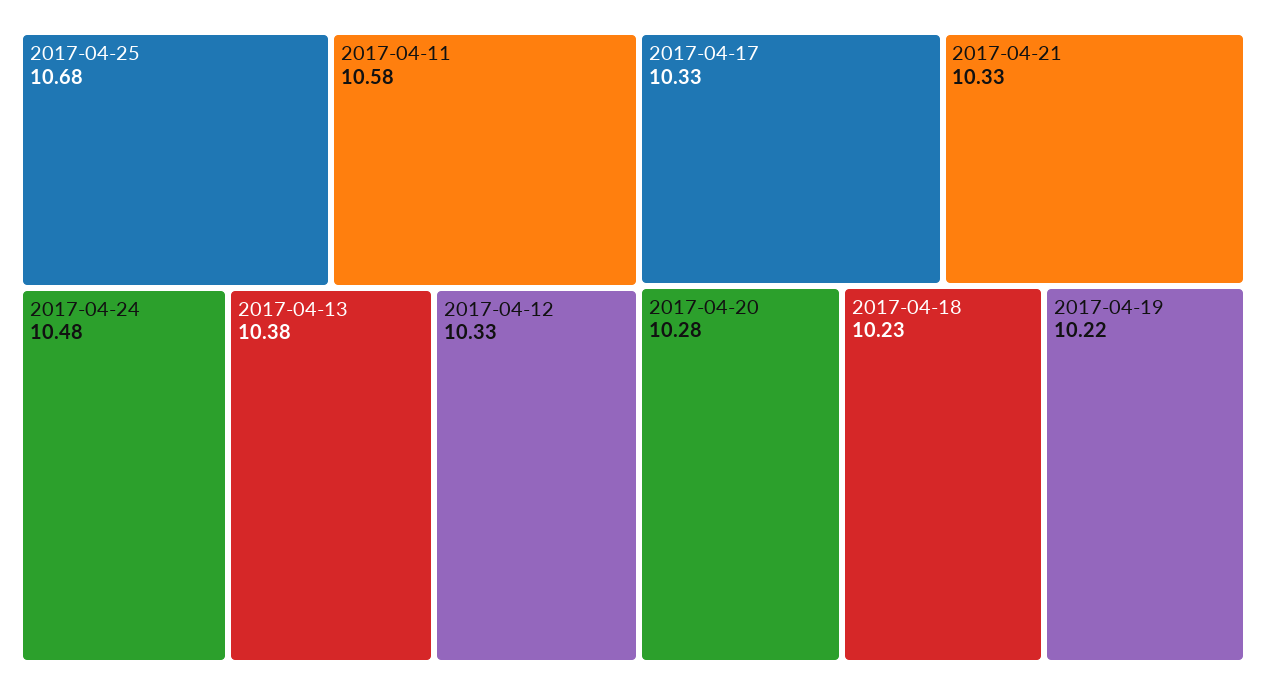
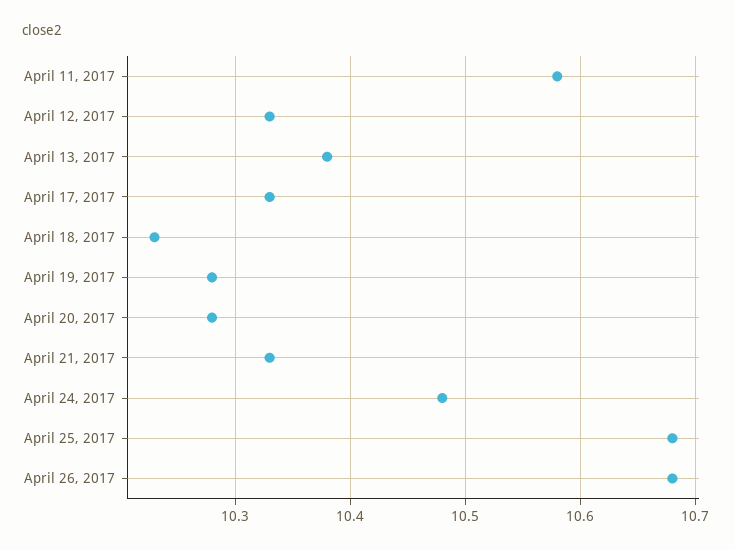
2017-04-19: 10.22 -> 10.28
April 26, 2017: none -> 10.68

